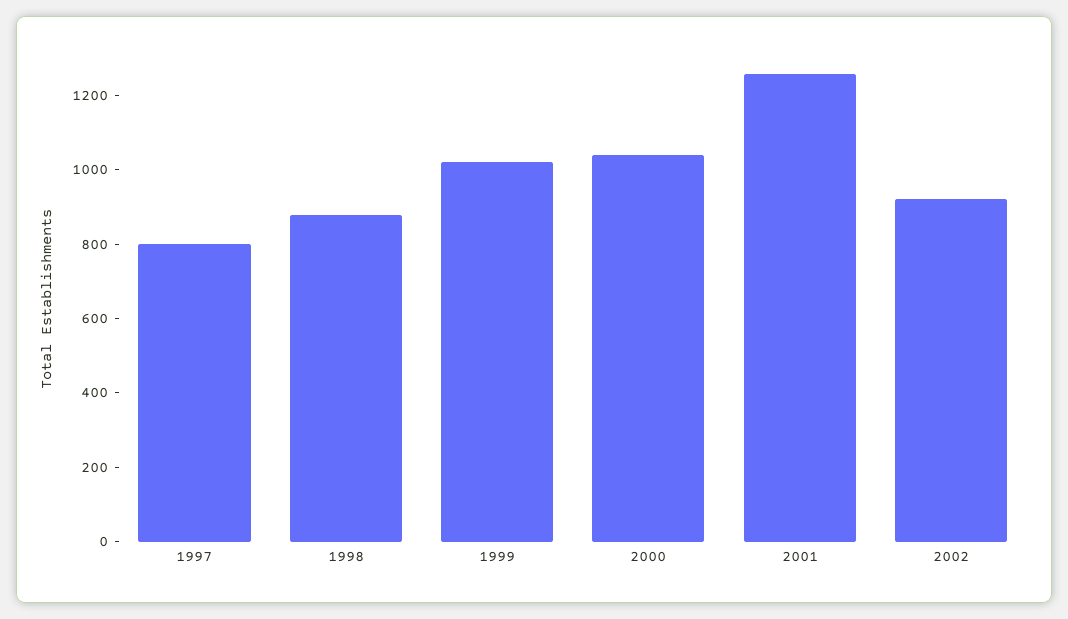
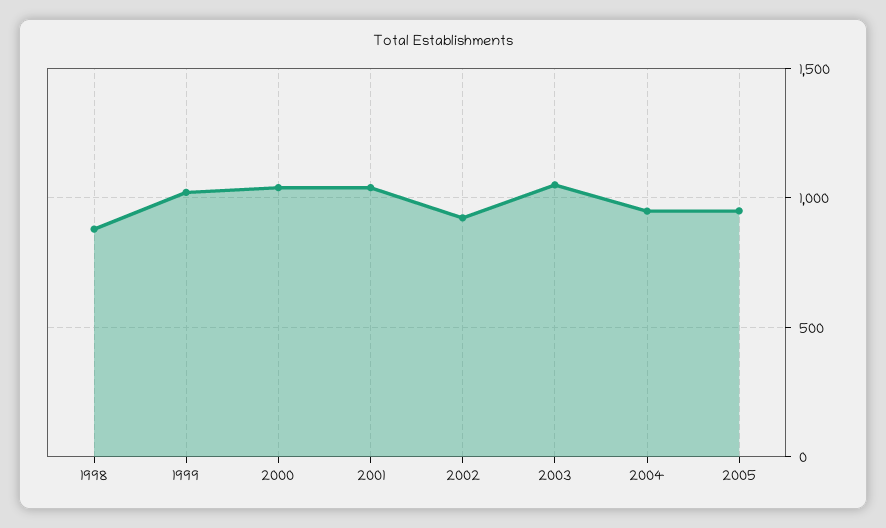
1997: 800 -> none
2001: 1250 -> 1050
2003: none -> 1050
2004: none -> 950
2005: none -> 950

